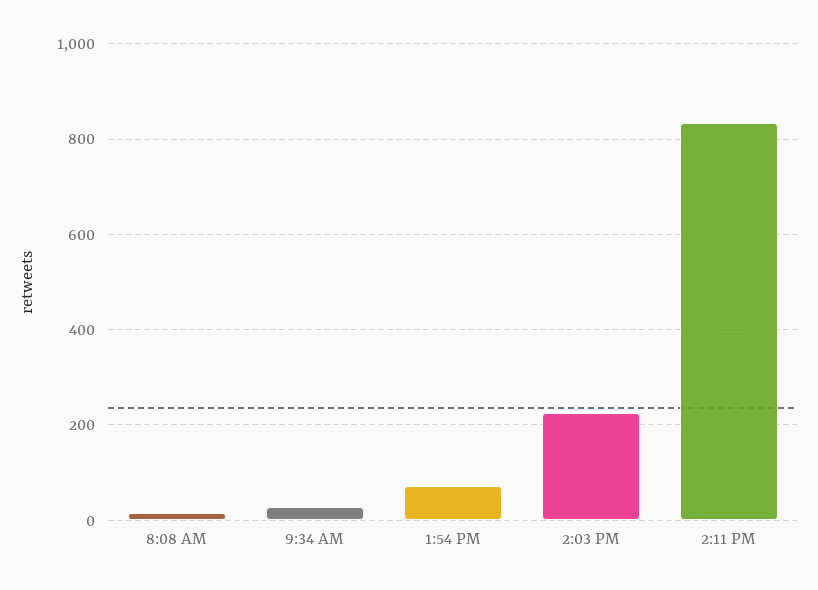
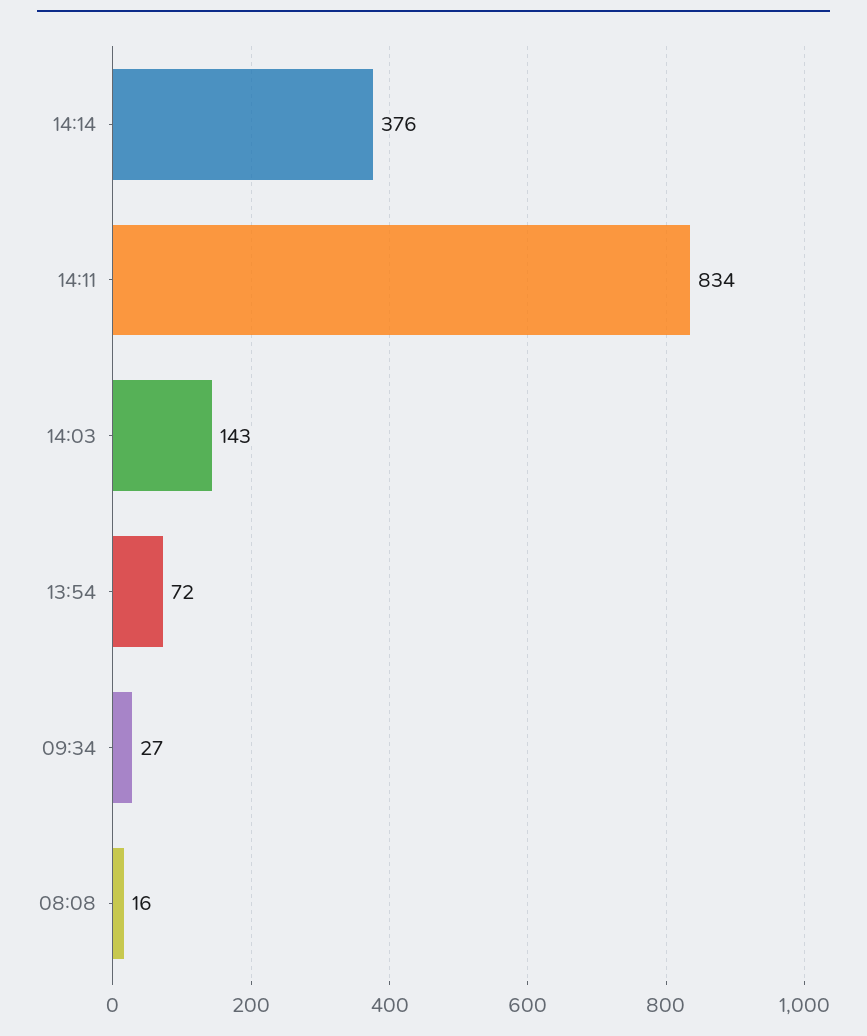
2:03 PM: 220 -> 143
14:14: none -> 376

